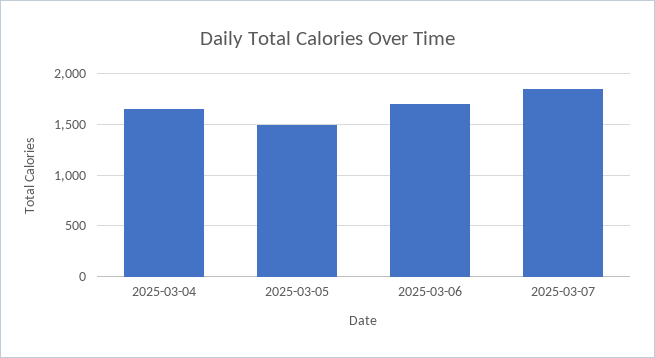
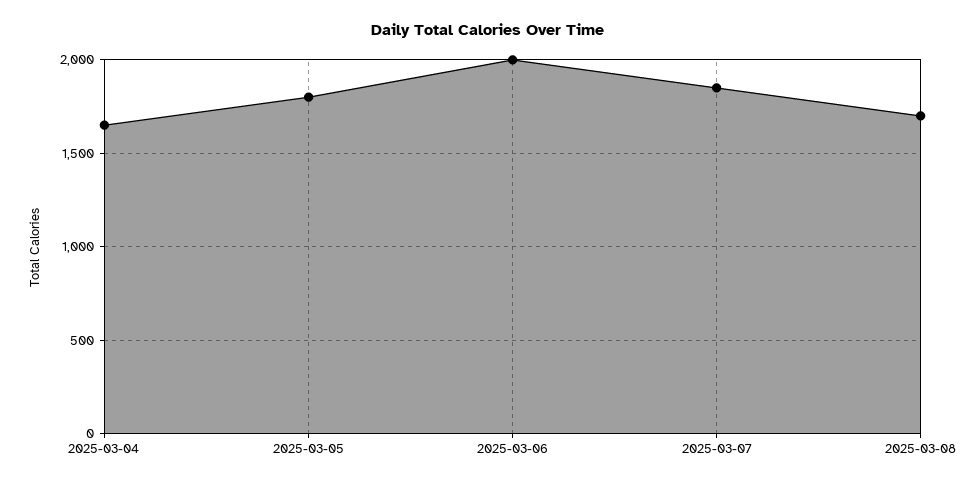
2025-03-05: 1500 -> 1800
2025-03-06: 1700 -> 2000
2025-03-08: none -> 1700

